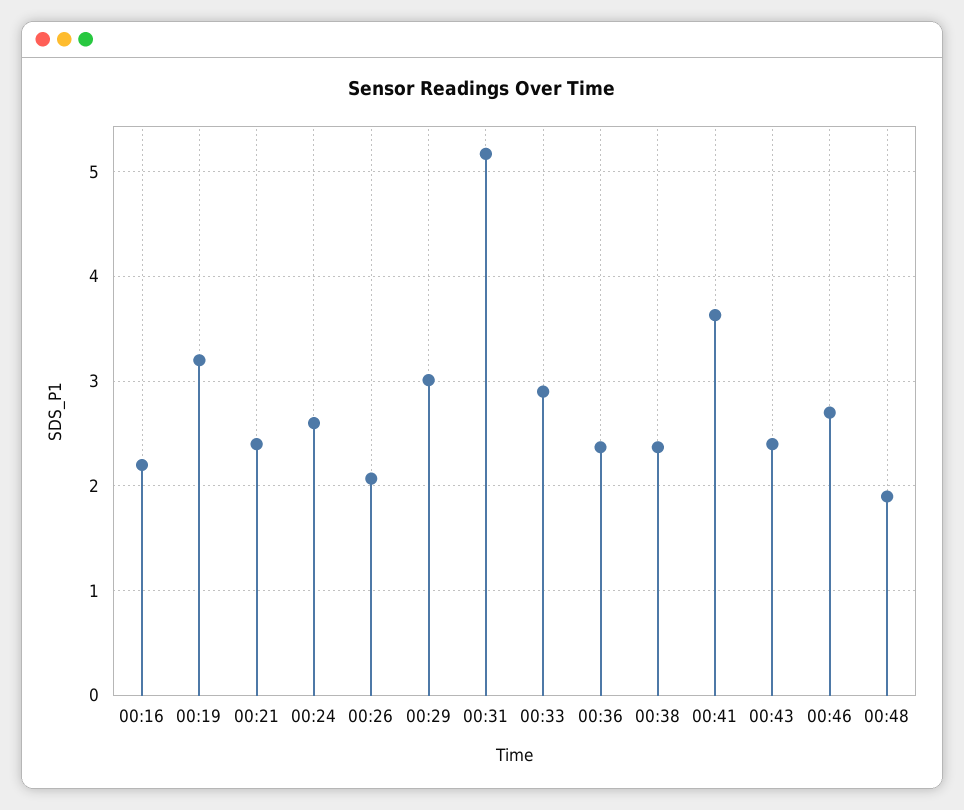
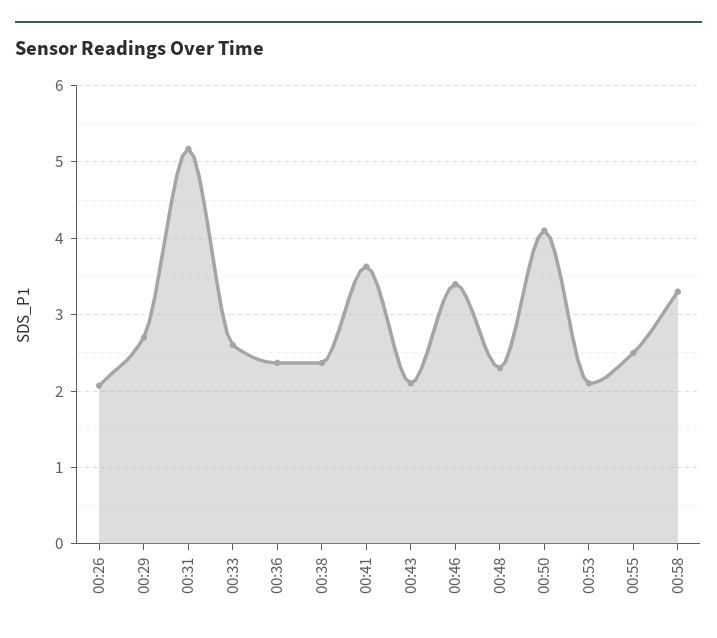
00:16: 2.2 -> none
00:19: 3.2 -> none
00:21: 2.4 -> none
00:24: 2.6 -> none
00:29: 3 -> 2.7
00:33: 2.9 -> 2.6
00:43: 2.4 -> 2.1
00:46: 2.7 -> 3.4
00:48: 1.9 -> 2.3
00:50: none -> 4.1
00:53: none -> 2.1
00:55: none -> 2.5
00:58: none -> 3.3

